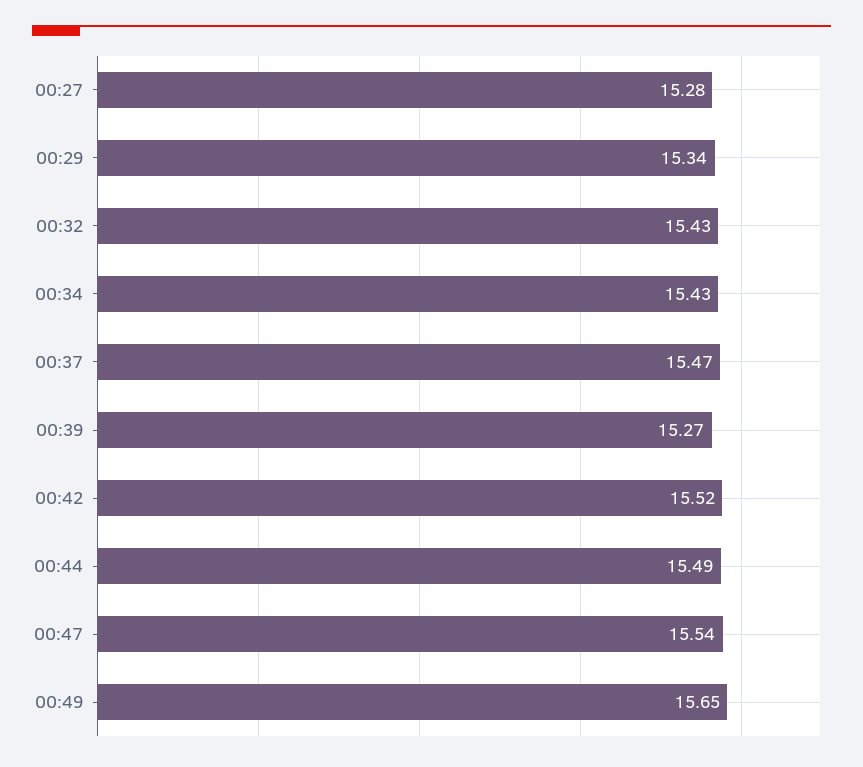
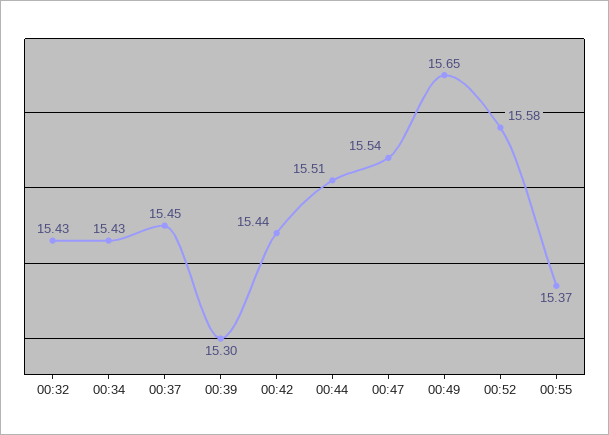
00:27: 15.28 -> none
00:29: 15.34 -> none
00:37: 15.47 -> 15.45
00:39: 15.27 -> 15.3
00:42: 15.52 -> 15.44
00:44: 15.49 -> 15.51
00:52: none -> 15.58
00:55: none -> 15.37

